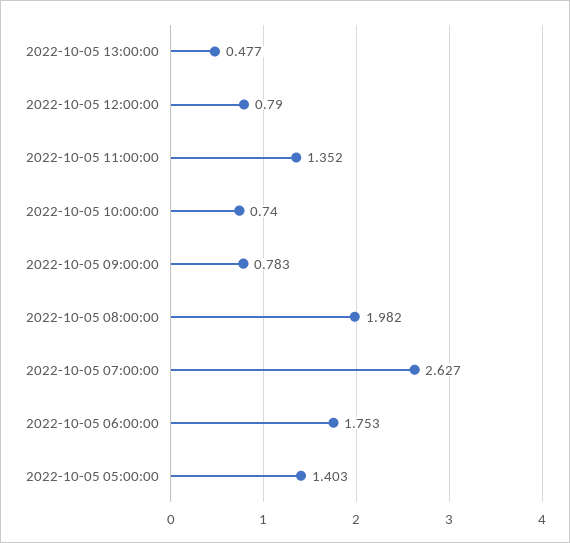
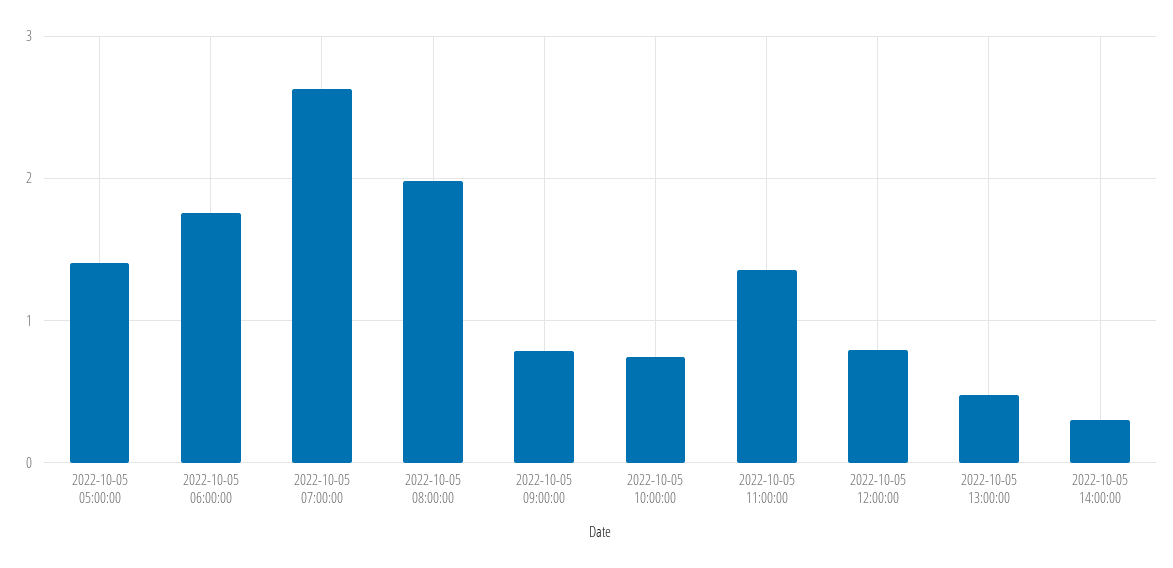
2022-10-05 14:00:00: none -> 0.3

